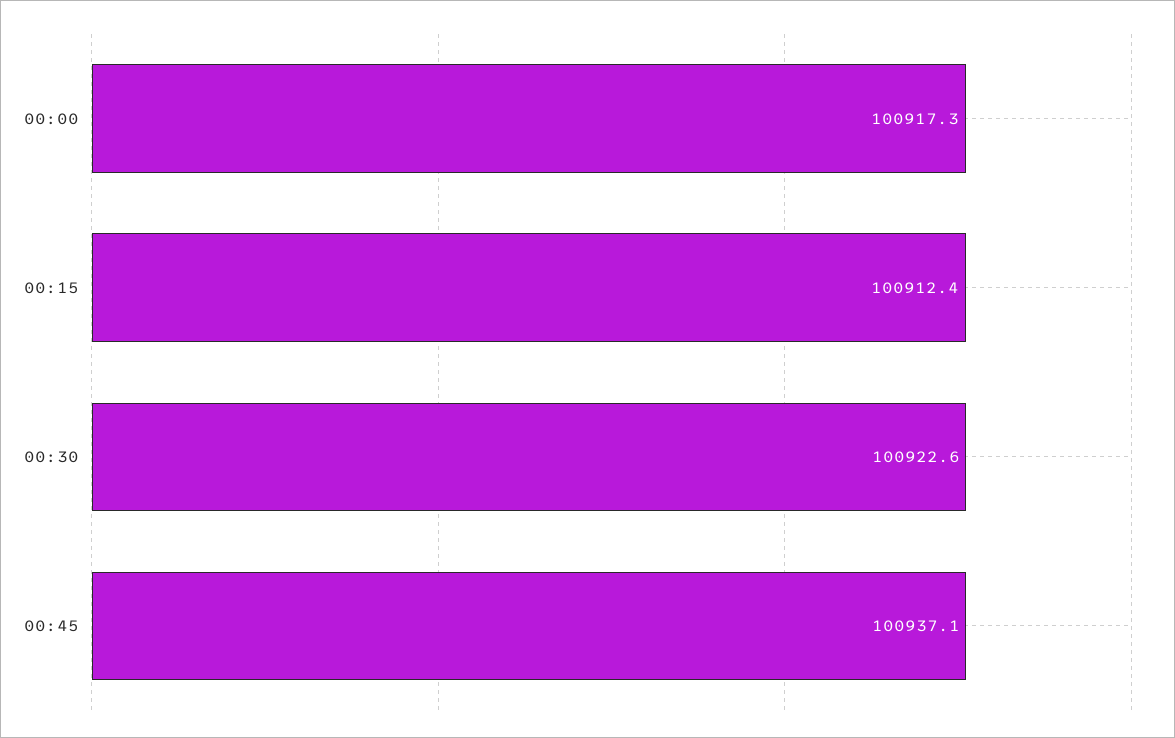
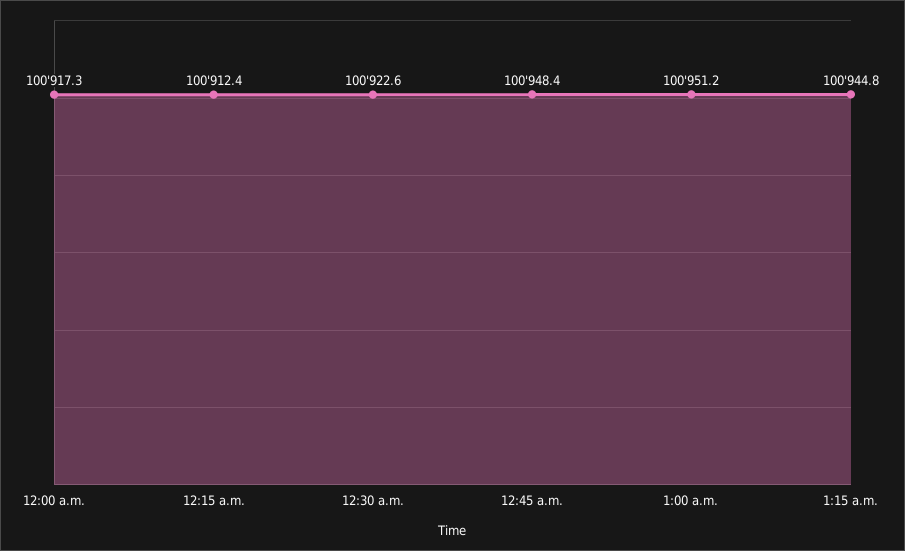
00:45: 100937.1 -> 100948.4
1:00 a.m.: none -> 100951.2
1:15 a.m.: none -> 100944.8

